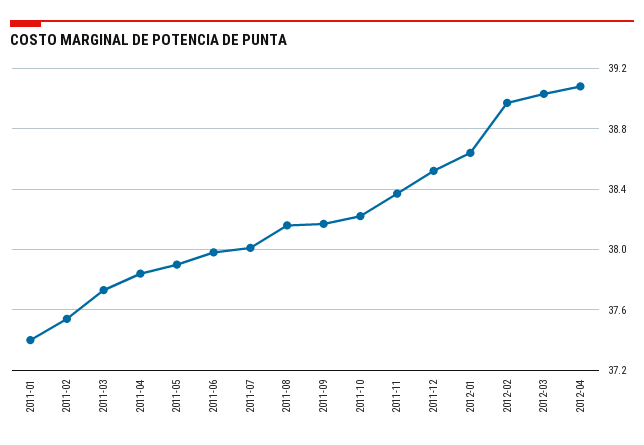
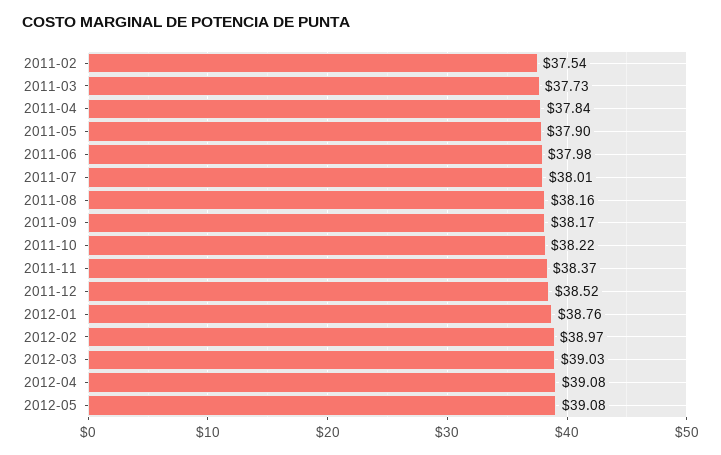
2011-01: 37.4 -> none
2012-01: 38.65 -> 38.76
2012-05: none -> 39.08

